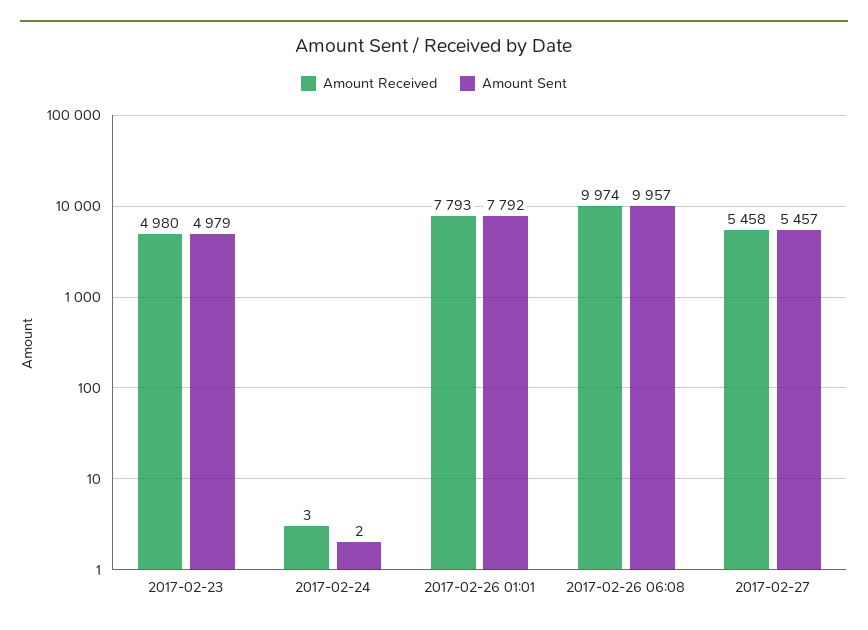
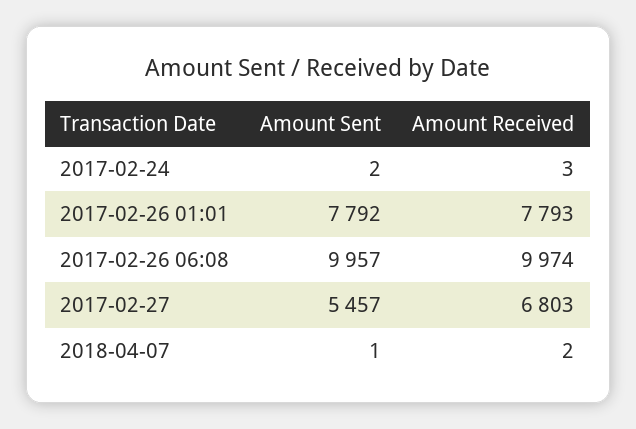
Amount Received, 2017-02-23: 4980 -> none
Amount Sent, 2017-02-23: 4979 -> none
Amount Received, 2017-02-27: 5458 -> 6803
Amount Sent, 2018-04-07: none -> 1
Amount Received, 2018-04-07: none -> 2

